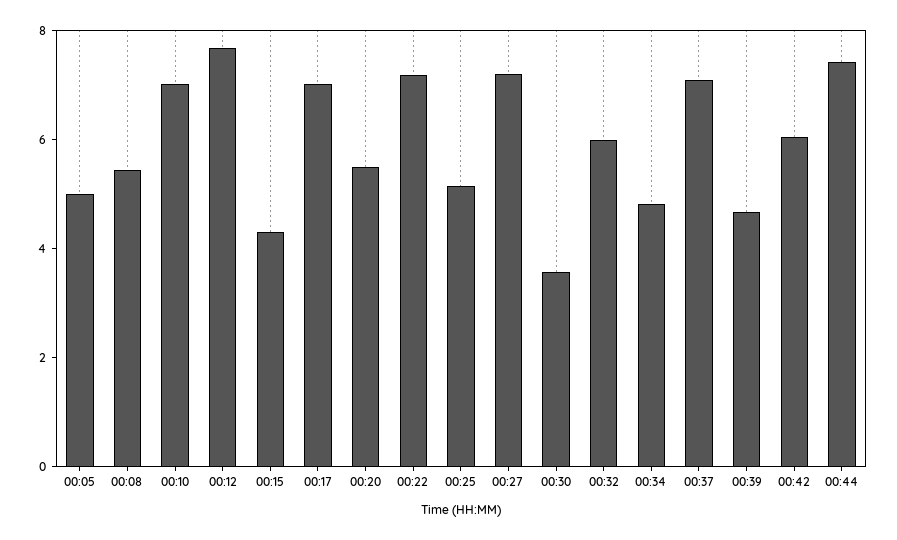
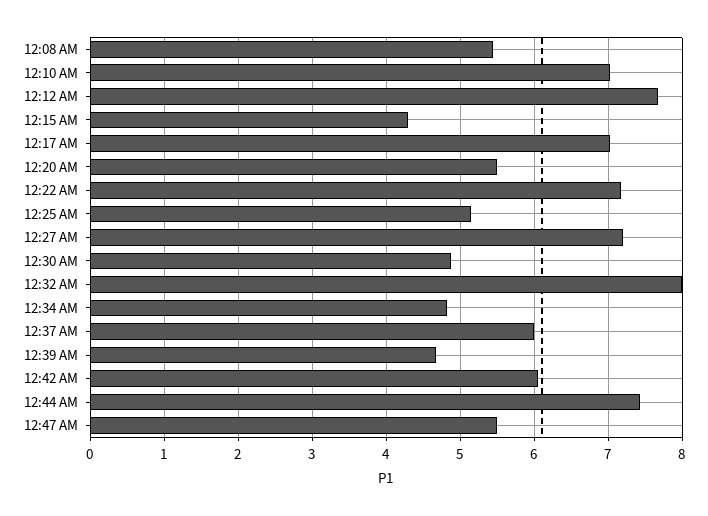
00:05: 5 -> none
00:30: 3.5 -> 4.9
00:32: 6 -> 8
00:37: 7 -> 6
12:47 AM: none -> 5.5

